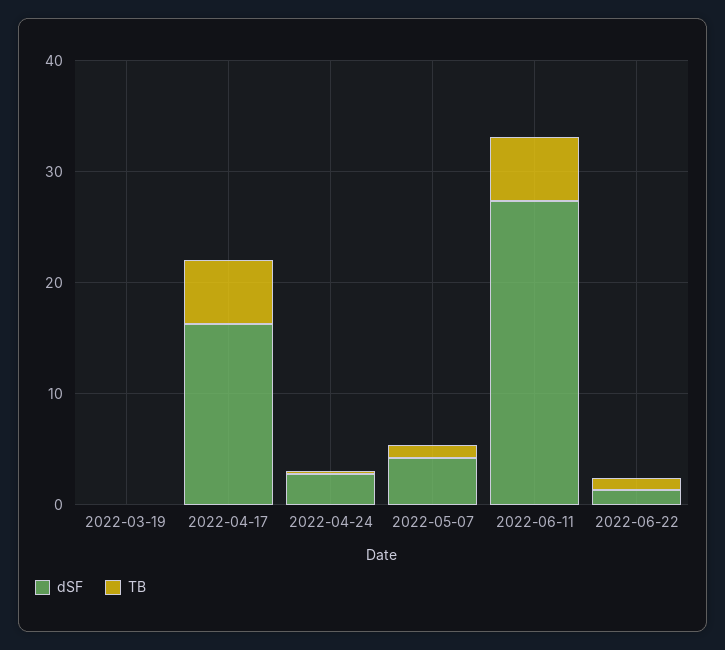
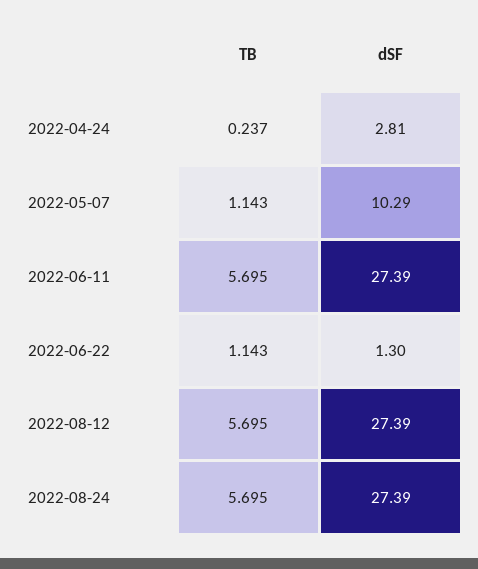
dSF, 2022-03-19: 0 -> none
TB, 2022-03-19: 0 -> none
dSF, 2022-04-17: 16 -> none
TB, 2022-04-17: 6 -> none
dSF, 2022-05-07: 4 -> 10.29
TB, 2022-08-12: none -> 5.695
dSF, 2022-08-12: none -> 27.39
TB, 2022-08-24: none -> 5.695
dSF, 2022-08-24: none -> 27.39

